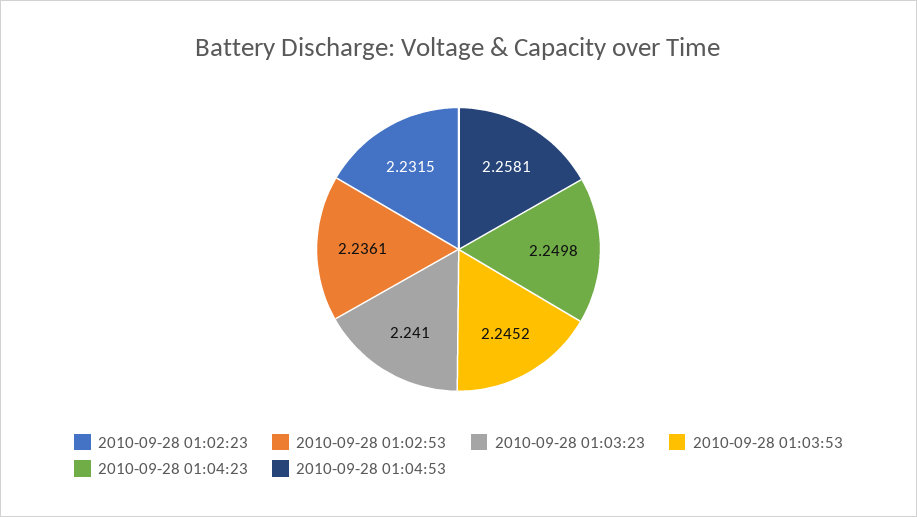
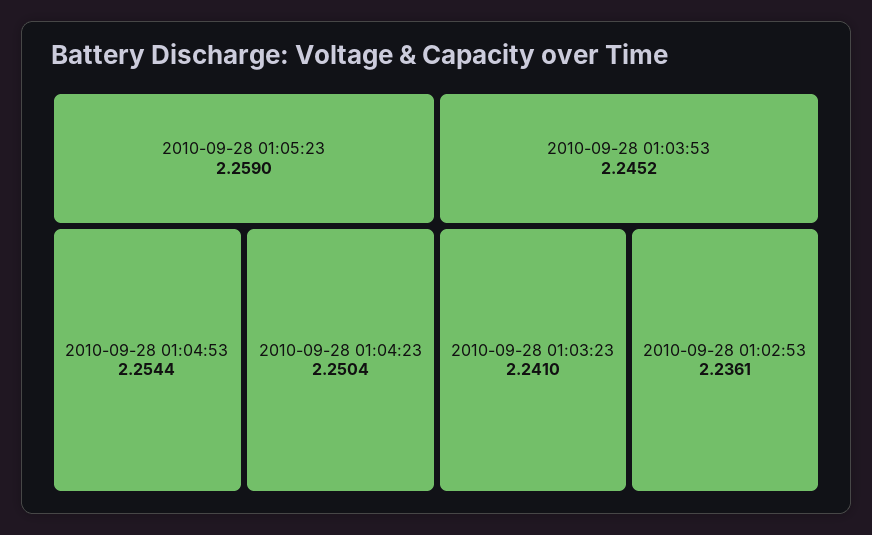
2010-09-28 01:02:23: 2.2315 -> none
2010-09-28 01:04:23: 2.2498 -> 2.2504
2010-09-28 01:04:53: 2.2581 -> 2.2544
2010-09-28 01:05:23: none -> 2.259

